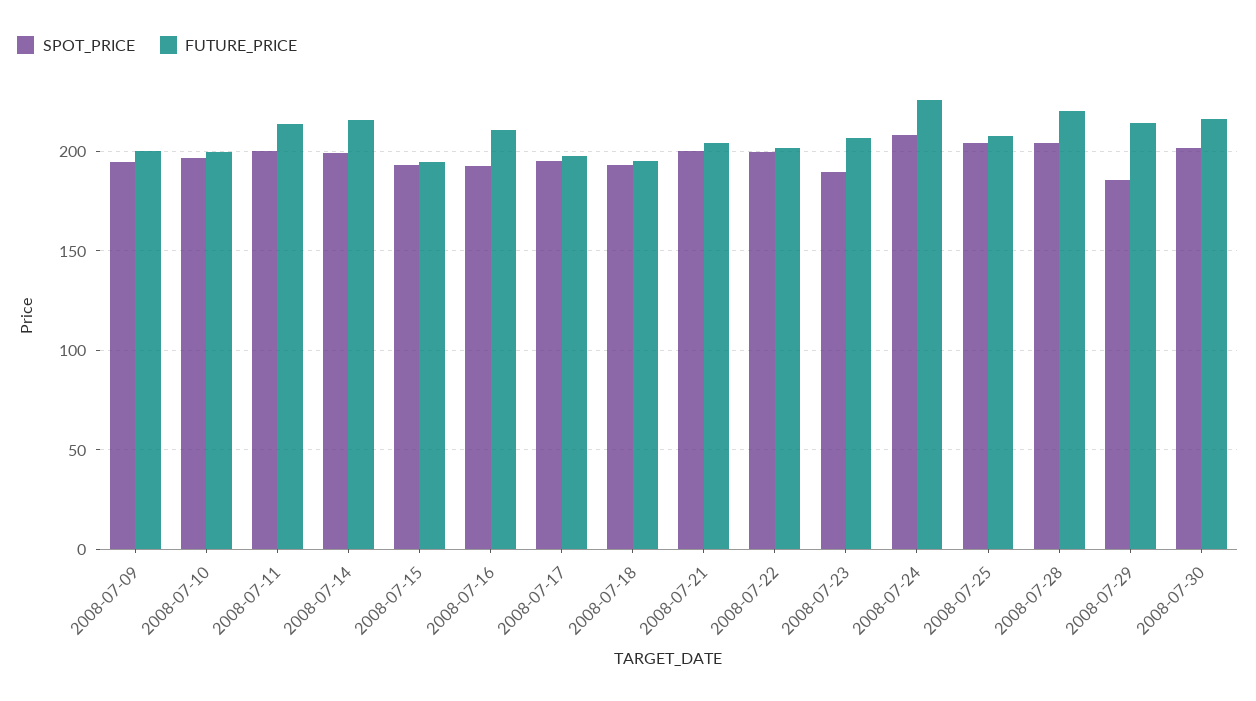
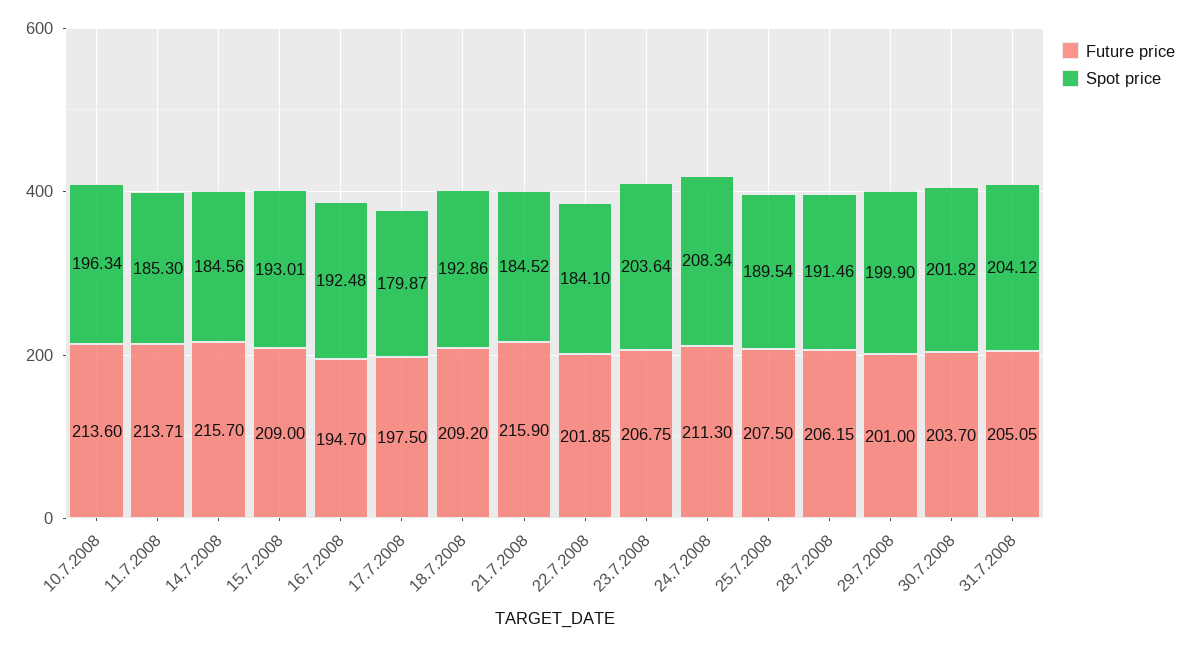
SPOT_PRICE, 2008-07-09: 195 -> none
FUTURE_PRICE, 2008-07-09: 200 -> none
FUTURE_PRICE, 2008-07-10: 200 -> 213.6
SPOT_PRICE, 2008-07-11: 200 -> 185.3
SPOT_PRICE, 2008-07-14: 200 -> 184.56
FUTURE_PRICE, 2008-07-15: 195 -> 209
FUTURE_PRICE, 2008-07-16: 210 -> 194.7
SPOT_PRICE, 2008-07-17: 195 -> 179.87
FUTURE_PRICE, 2008-07-18: 195 -> 209.2
SPOT_PRICE, 2008-07-21: 200 -> 184.52
FUTURE_PRICE, 2008-07-21: 205 -> 215.9
SPOT_PRICE, 2008-07-22: 200 -> 184.1
SPOT_PRICE, 2008-07-23: 190 -> 203.64
FUTURE_PRICE, 2008-07-24: 225 -> 211.3
SPOT_PRICE, 2008-07-25: 205 -> 189.54
SPOT_PRICE, 2008-07-28: 205 -> 191.46
FUTURE_PRICE, 2008-07-28: 220 -> 206.15
SPOT_PRICE, 2008-07-29: 185 -> 199.9
FUTURE_PRICE, 2008-07-29: 215 -> 201
FUTURE_PRICE, 2008-07-30: 215 -> 203.7
FUTURE_PRICE, 31.7.2008: none -> 205.05
SPOT_PRICE, 31.7.2008: none -> 204.12

